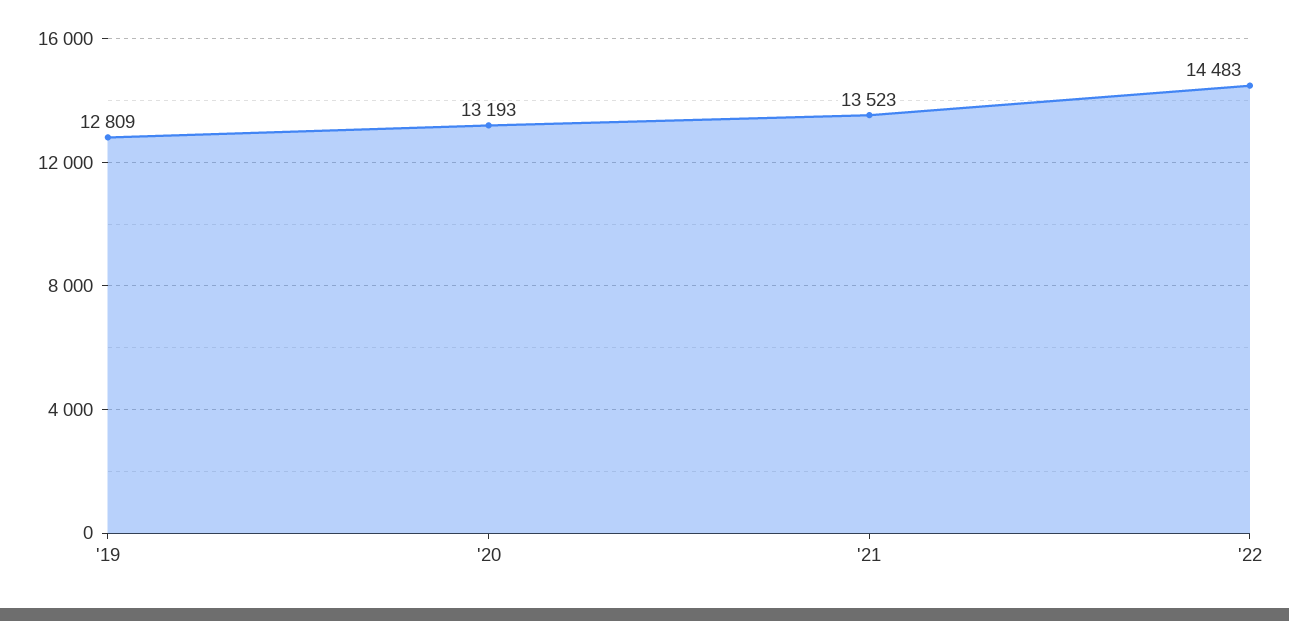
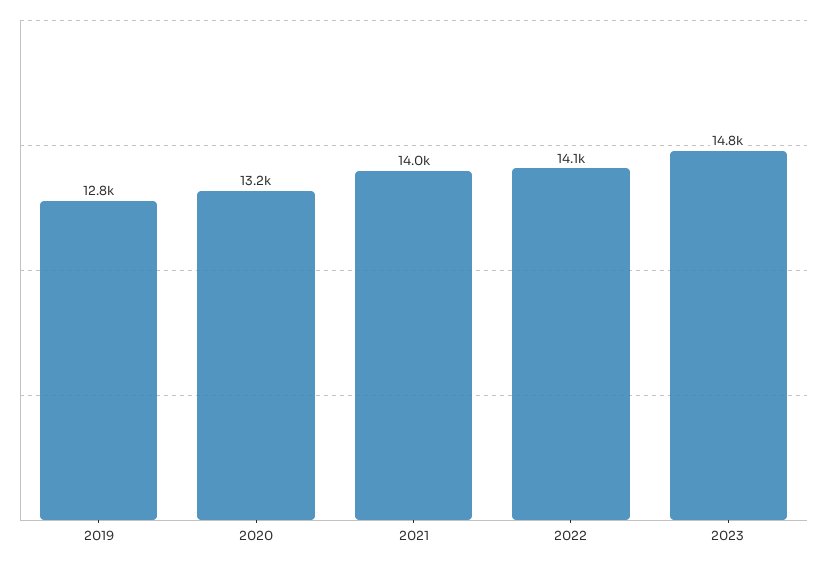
'21: 13523 -> 14000
'22: 14483 -> 14100
2023: none -> 14800

